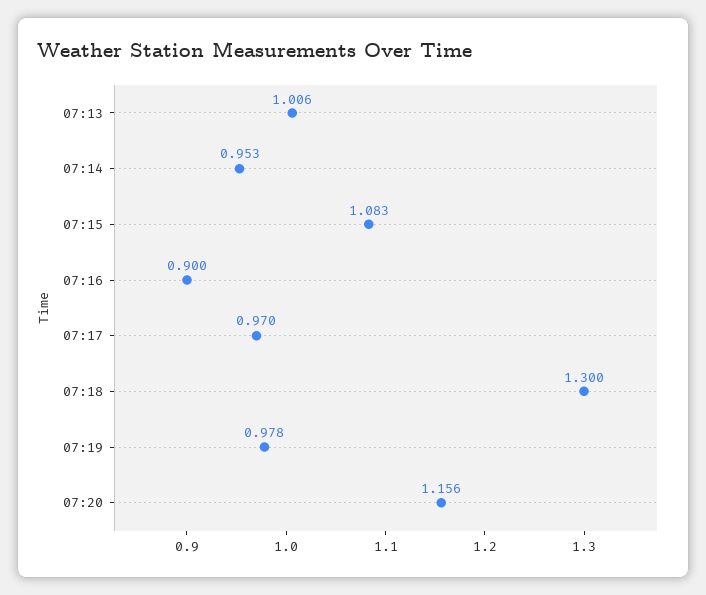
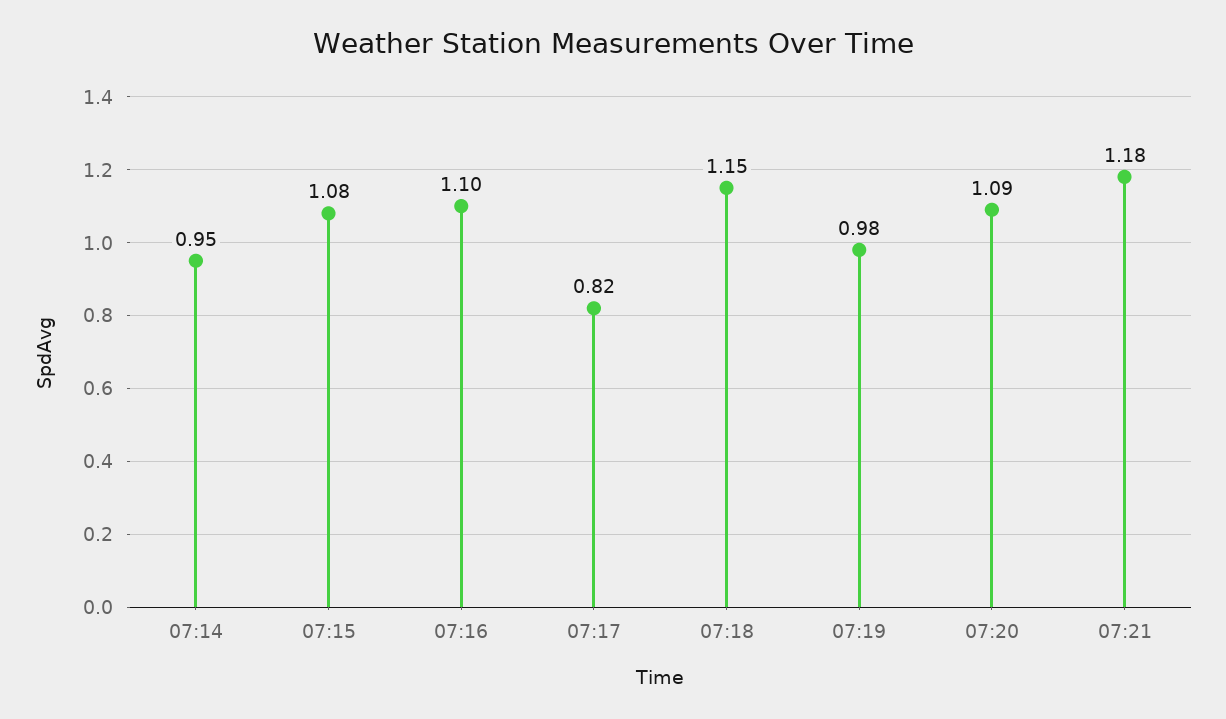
07:13: 1.006 -> none
07:16: 0.9 -> 1.1
07:17: 0.97 -> 0.82
07:18: 1.3 -> 1.15
07:20: 1.156 -> 1.09
07:21: none -> 1.18

